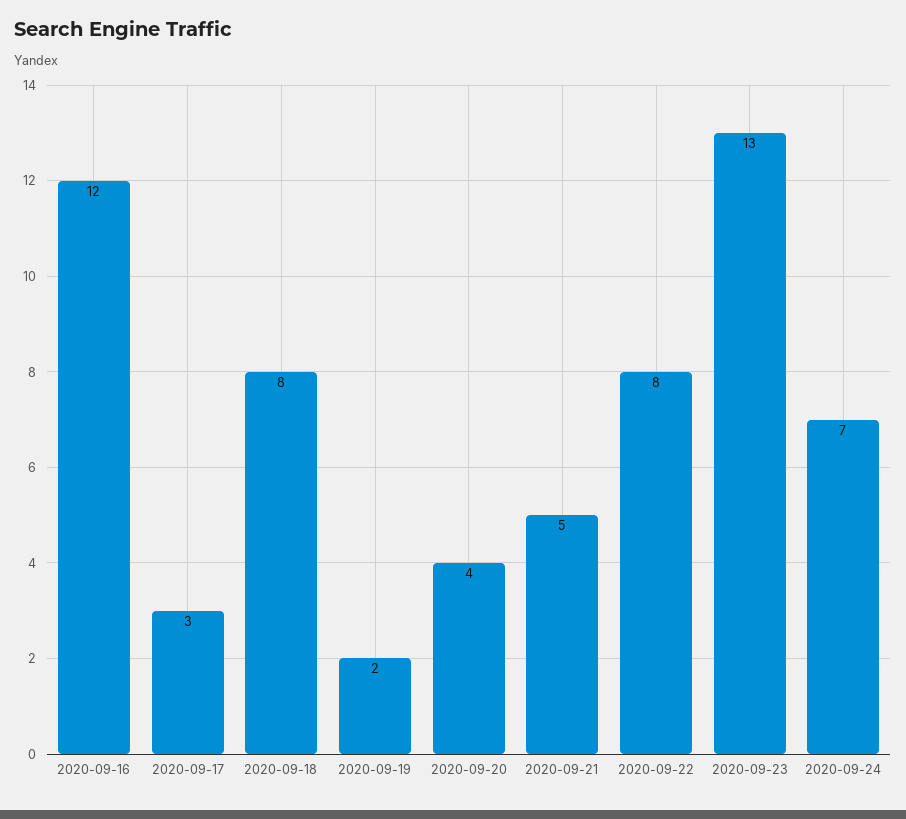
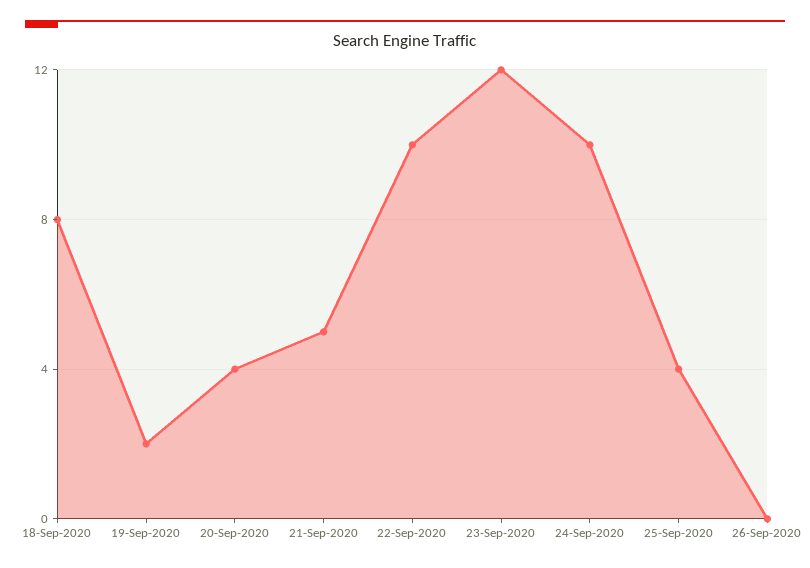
2020-09-16: 12 -> none
2020-09-17: 3 -> none
2020-09-22: 8 -> 10
2020-09-23: 13 -> 12
2020-09-24: 7 -> 10
25-Sep-2020: none -> 4
26-Sep-2020: none -> 0

